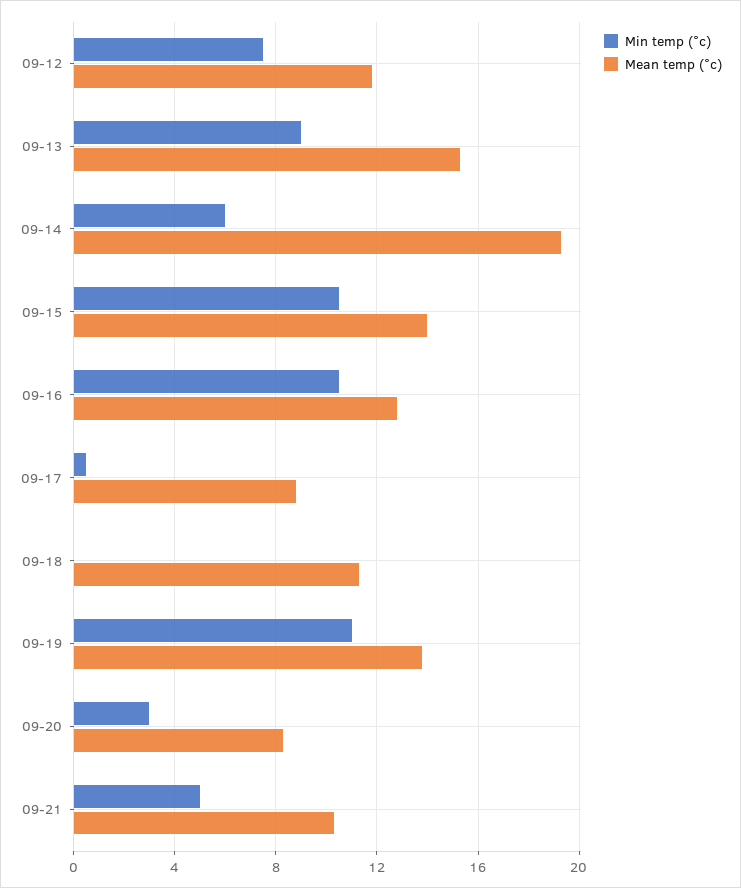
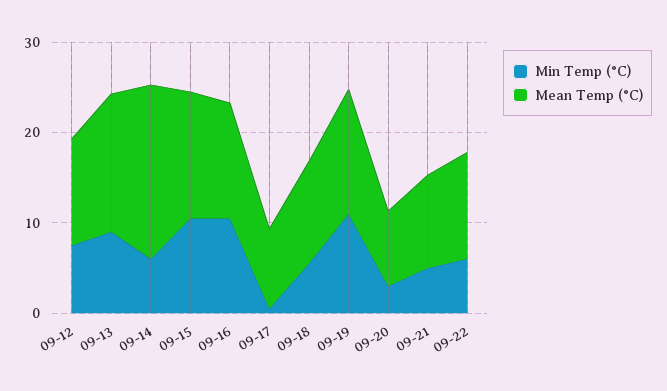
Min temp (°c), 09-18: 0 -> 6
Min temp (°c), 09-22: none -> 6
Mean temp (°c), 09-22: none -> 12

